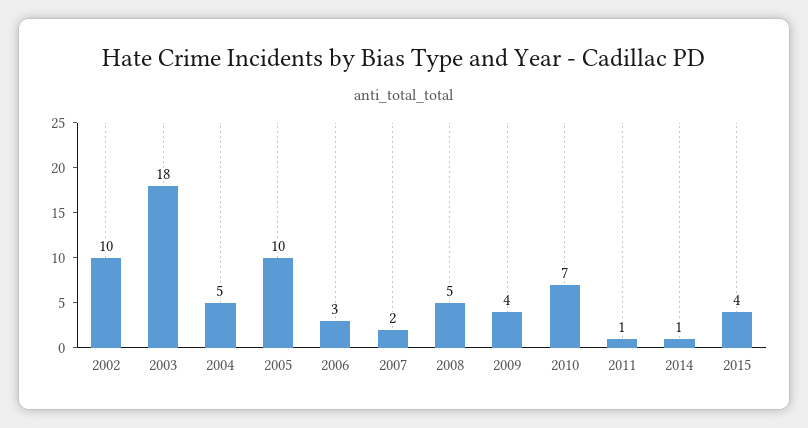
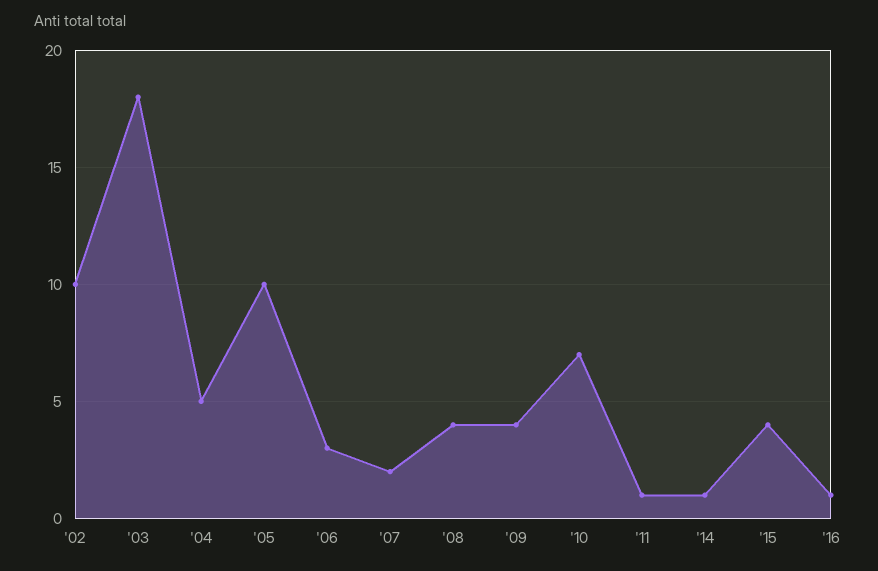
2008: 5 -> 4
'16: none -> 1

